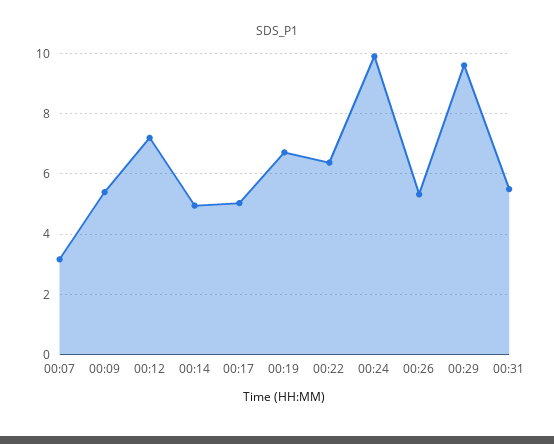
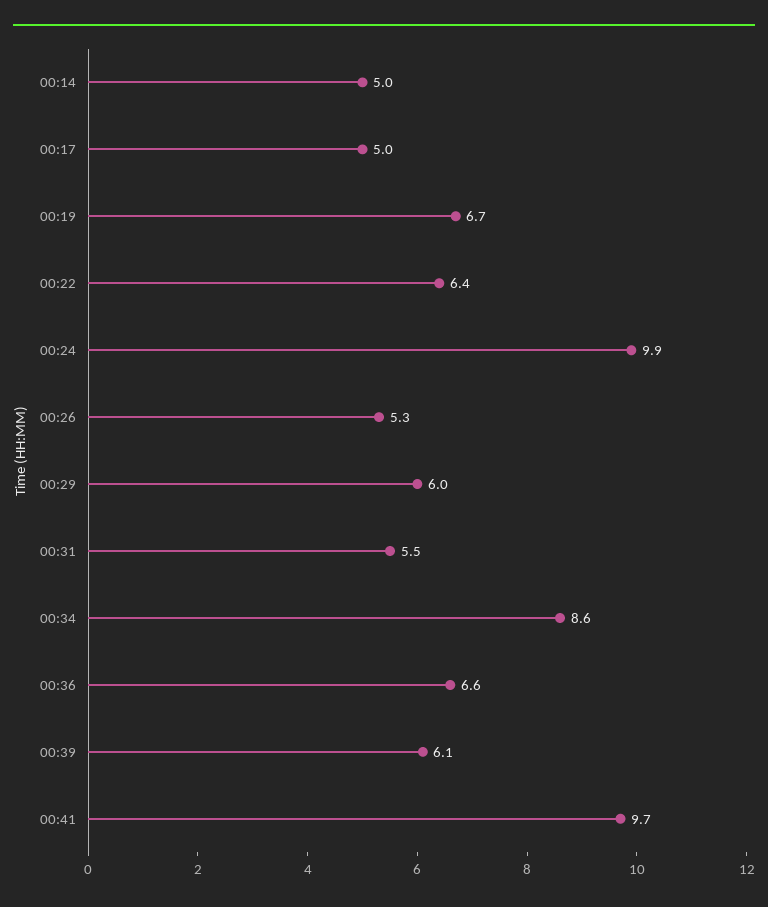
00:07: 3.2 -> none
00:09: 5.4 -> none
00:12: 7.2 -> none
00:29: 9.6 -> 6
00:34: none -> 8.6
00:36: none -> 6.6
00:39: none -> 6.1
00:41: none -> 9.7

